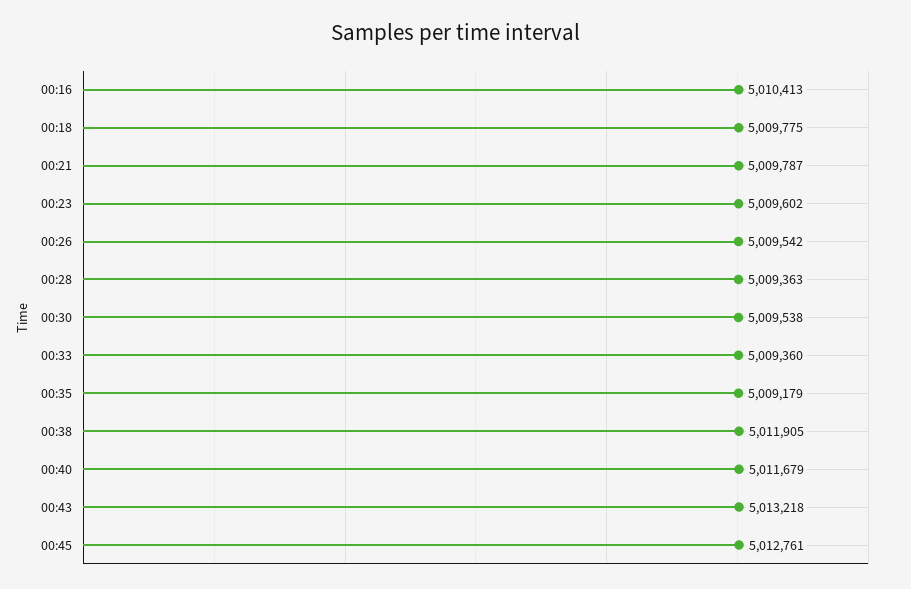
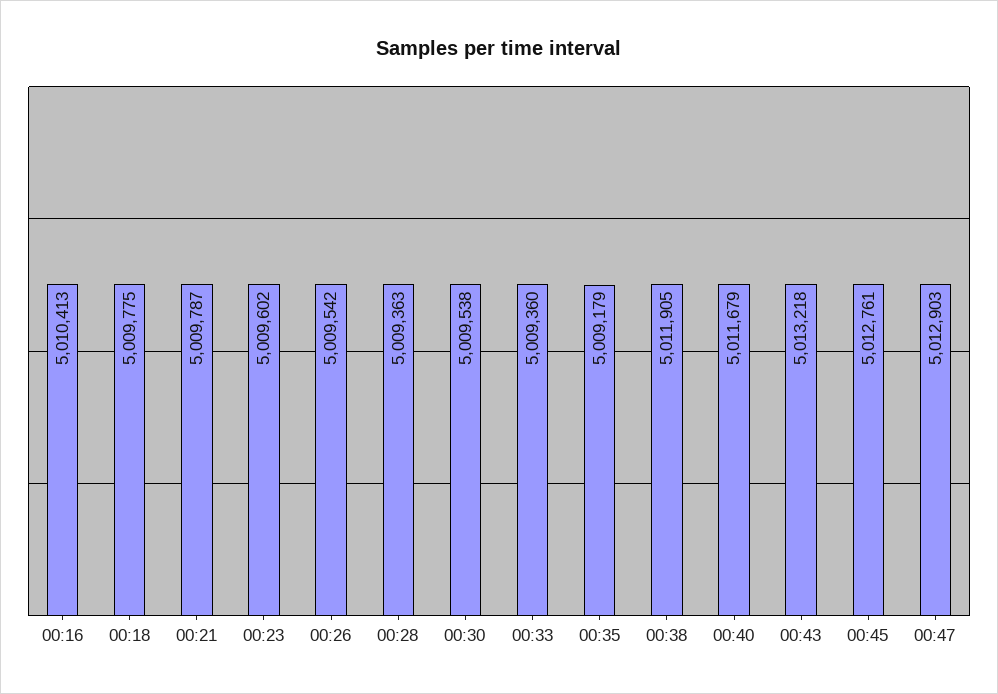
00:47: none -> 5012903

